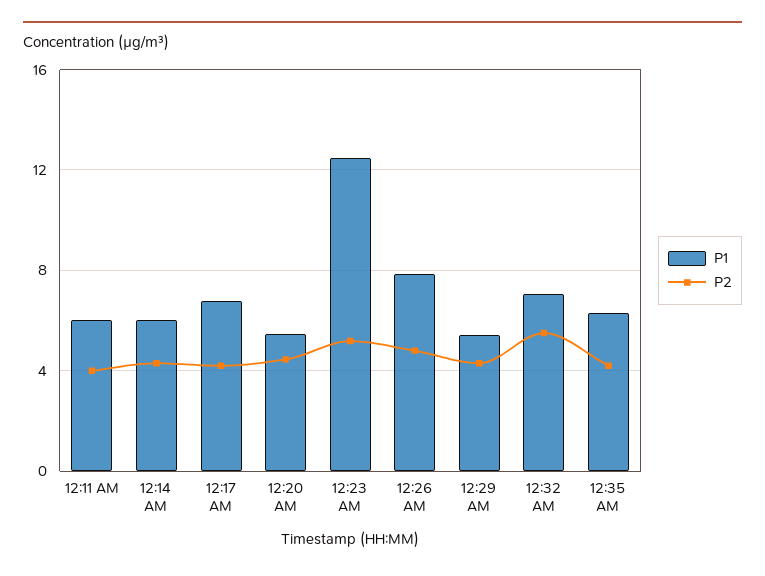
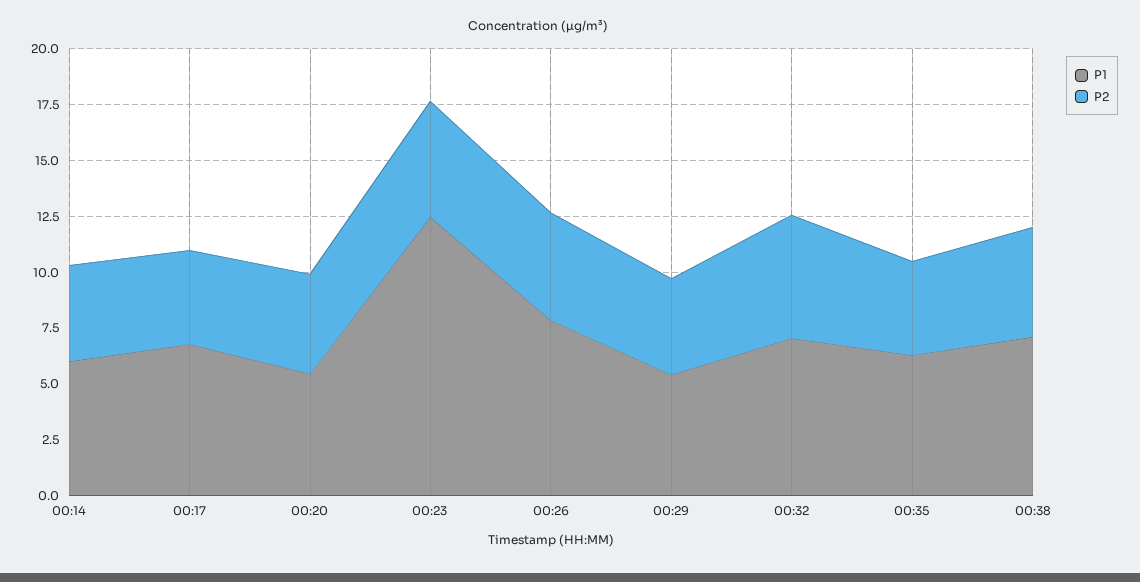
P1, 12:11 AM: 6 -> none
P2, 12:11 AM: 4 -> none
P1, 00:38: none -> 7
P2, 00:38: none -> 5

